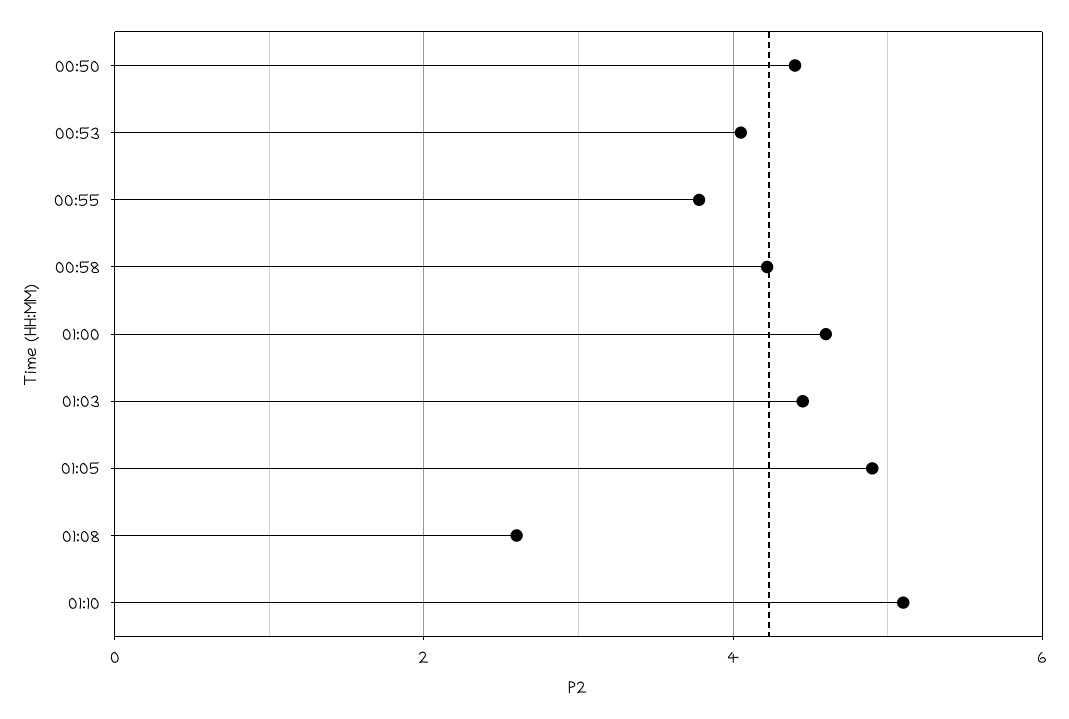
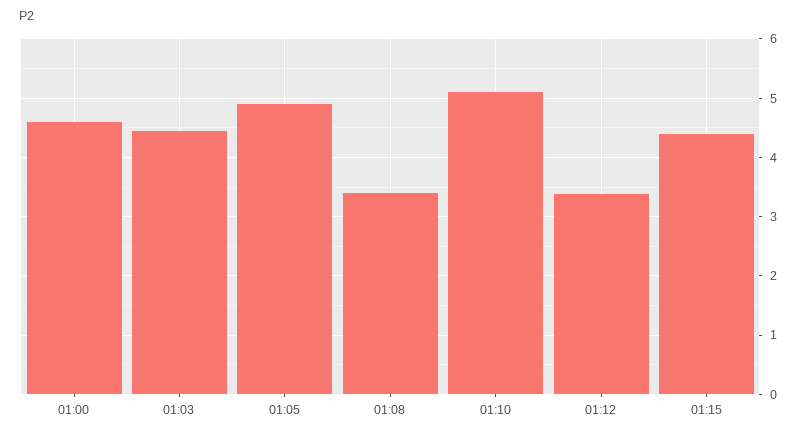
00:50: 4.4 -> none
00:53: 4 -> none
00:55: 3.8 -> none
00:58: 4.2 -> none
01:08: 2.6 -> 3.4
01:12: none -> 3.4
01:15: none -> 4.4

